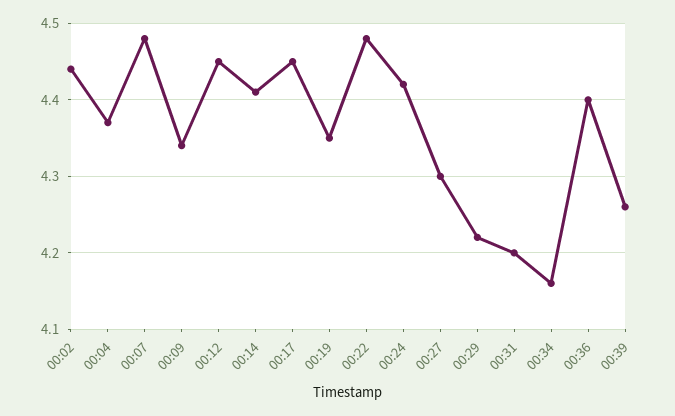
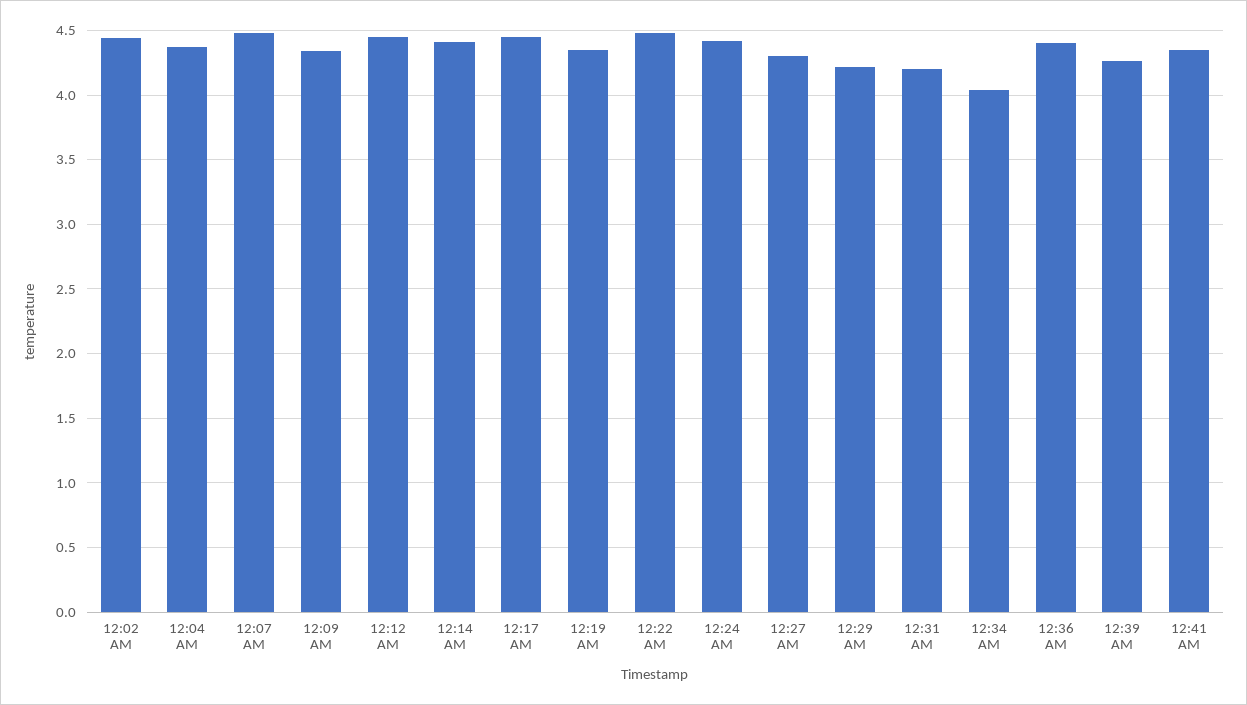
00:34: 4.16 -> 4.05
12:41 AM: none -> 4.35

